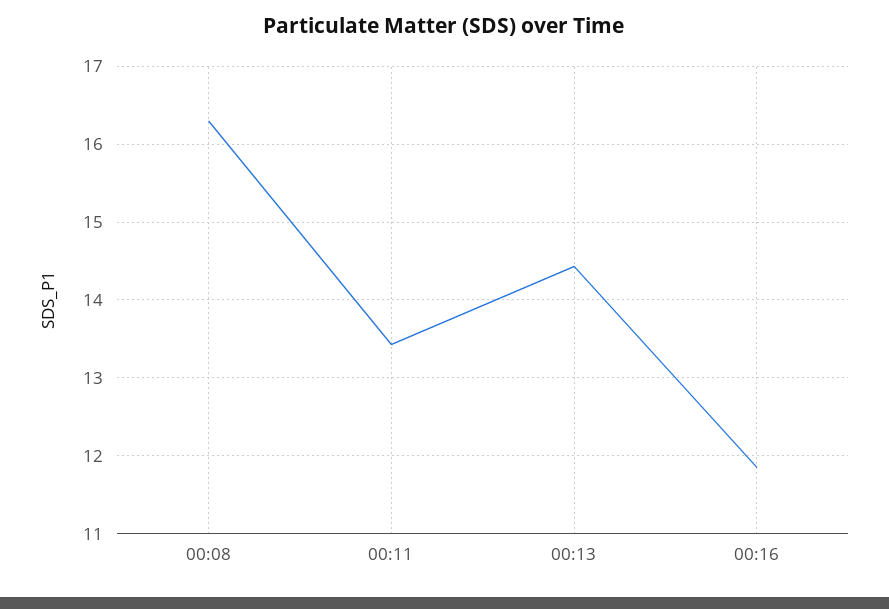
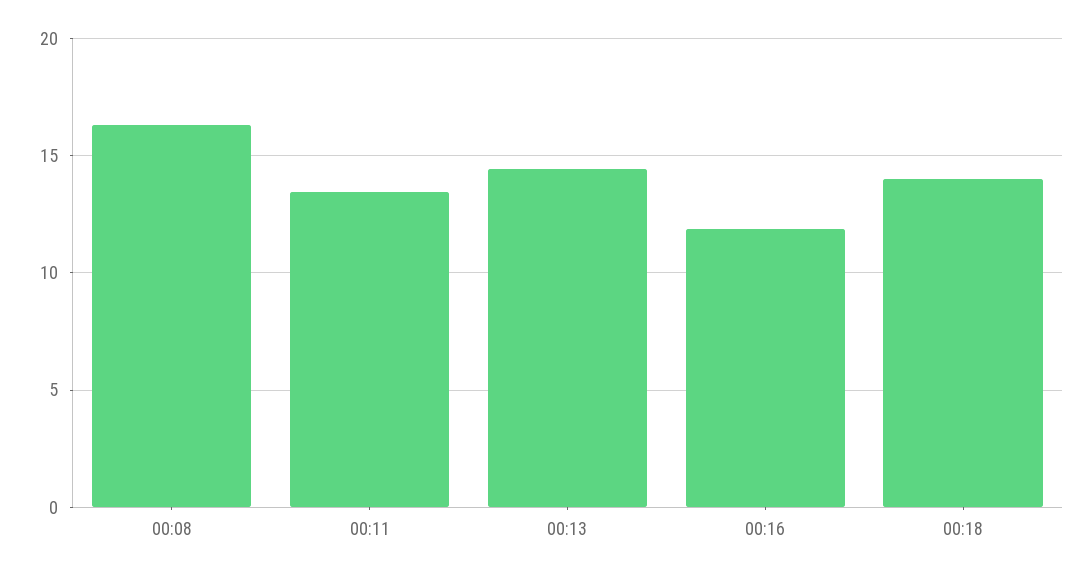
00:18: none -> 14

